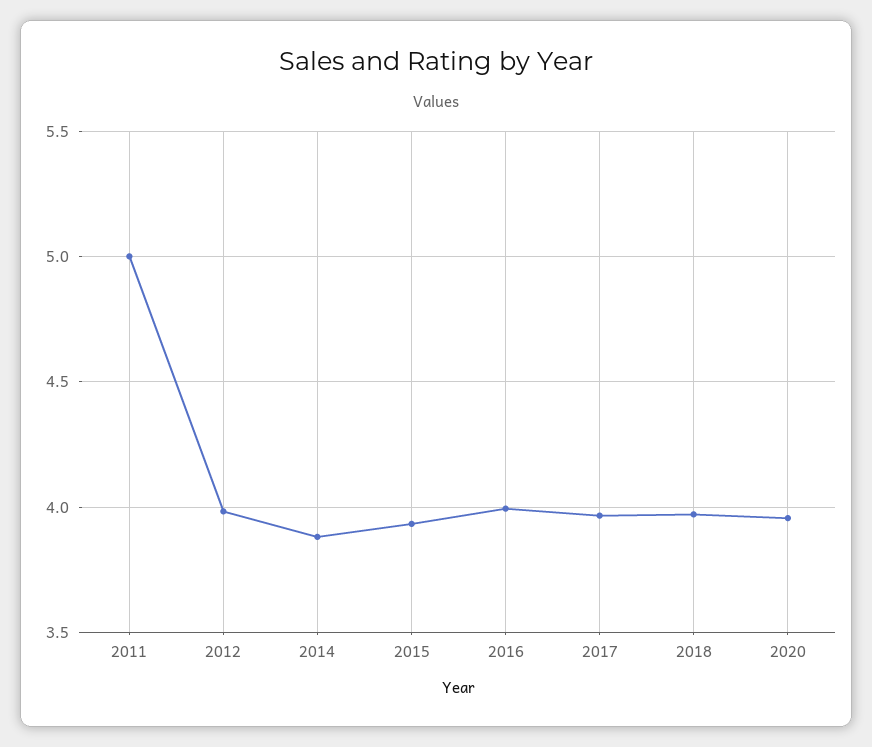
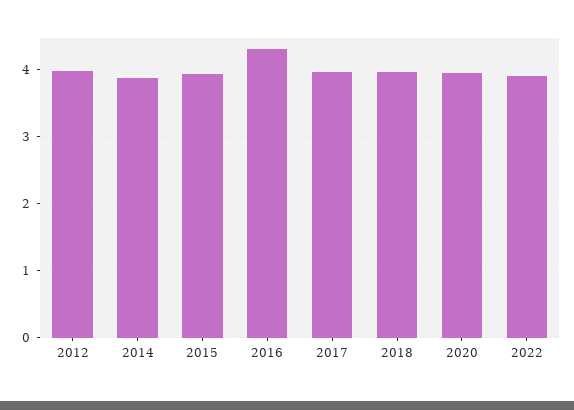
2011: 5 -> none
2016: 4 -> 4.3
2022: none -> 3.9

